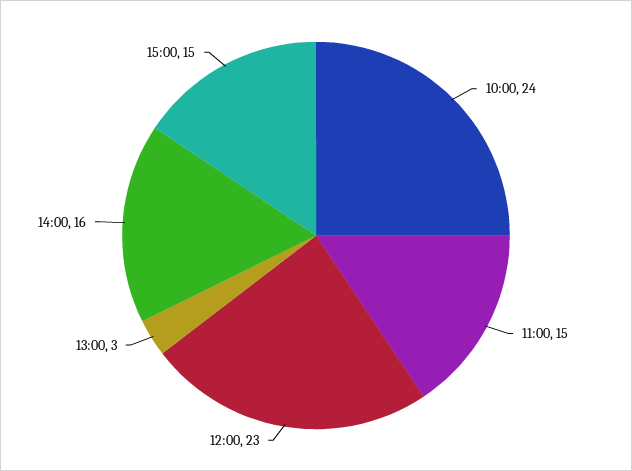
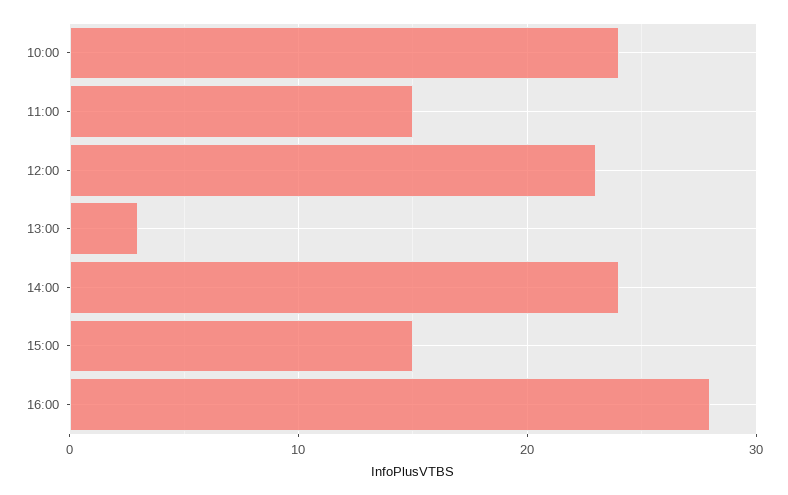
14:00: 16 -> 24
16:00: none -> 28

